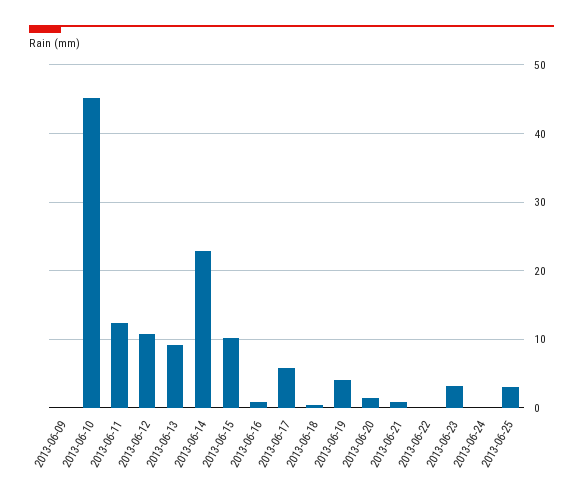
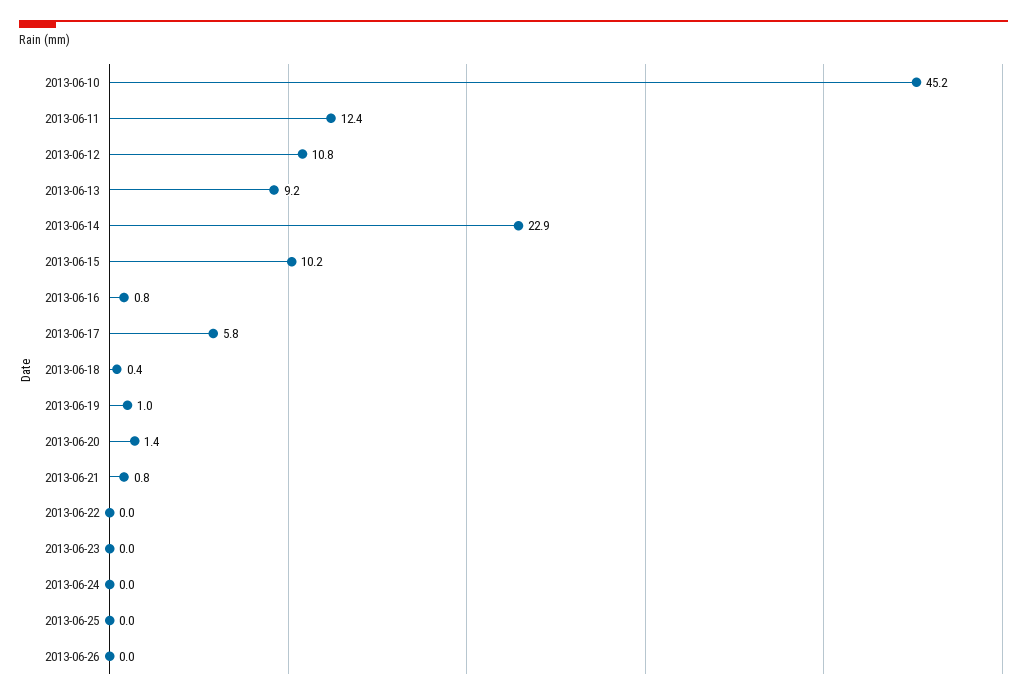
2013-06-09: 0 -> none
2013-06-19: 4 -> 1
2013-06-23: 3 -> 0
2013-06-25: 3 -> 0
2013-06-26: none -> 0

